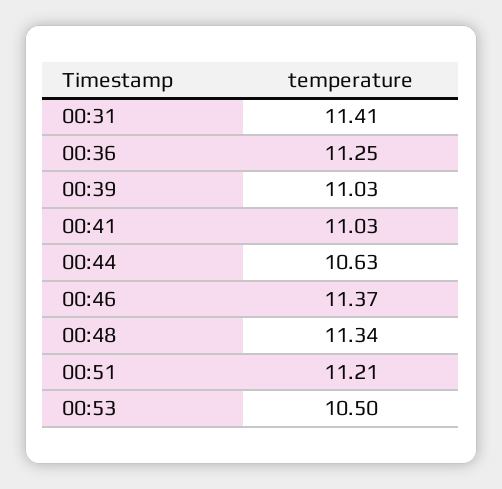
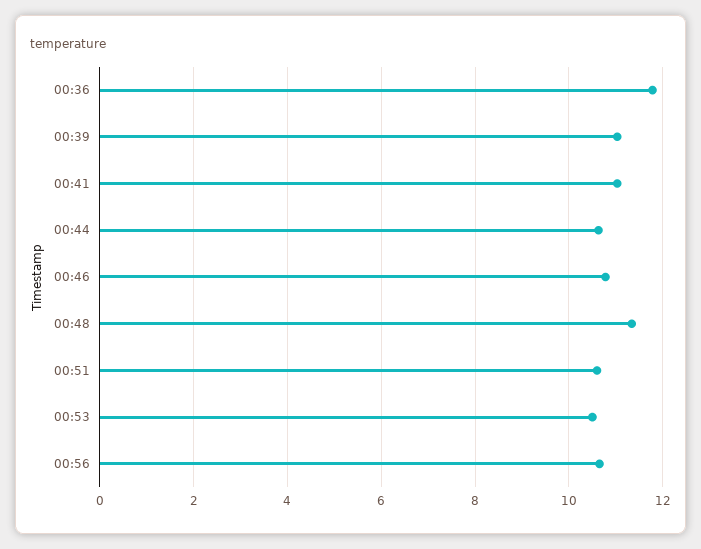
00:31: 11.41 -> none
00:36: 11.25 -> 11.8
00:46: 11.37 -> 10.8
00:51: 11.21 -> 10.6
00:56: none -> 10.6

